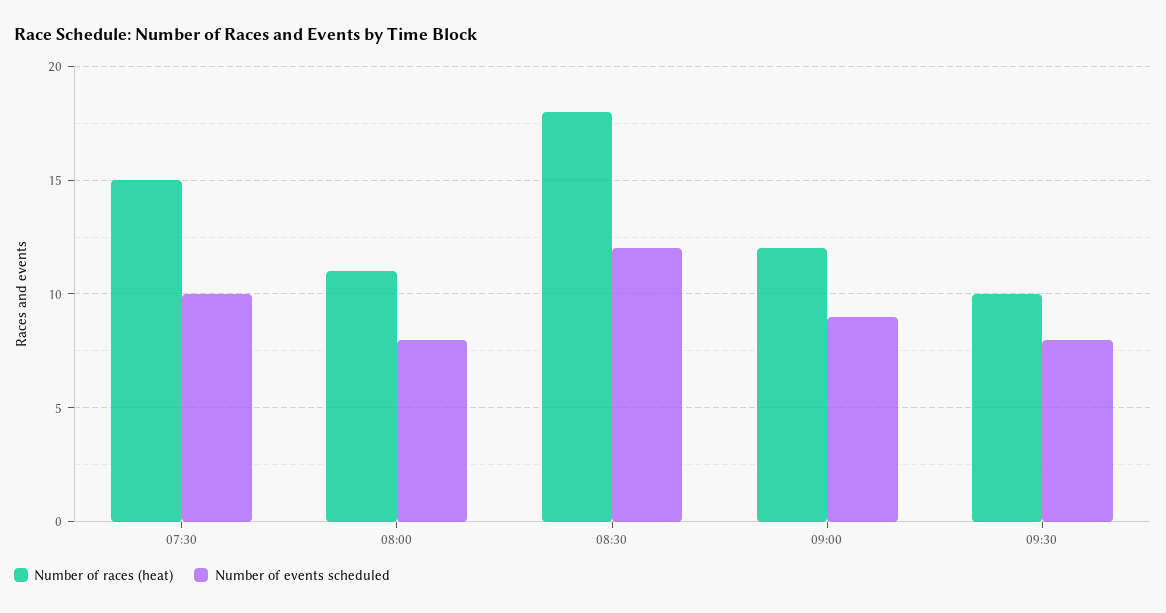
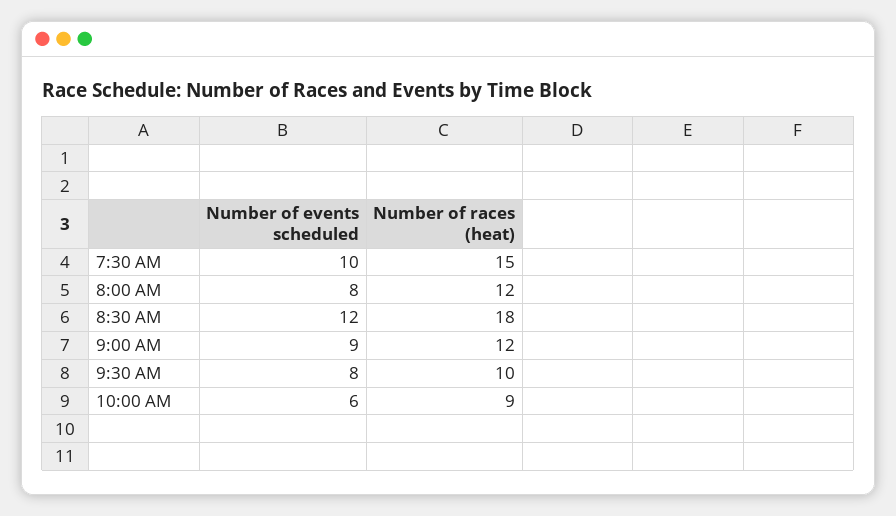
Number of races (heat), 08:00: 11 -> 12
Number of events scheduled, 10:00 AM: none -> 6
Number of races (heat), 10:00 AM: none -> 9

